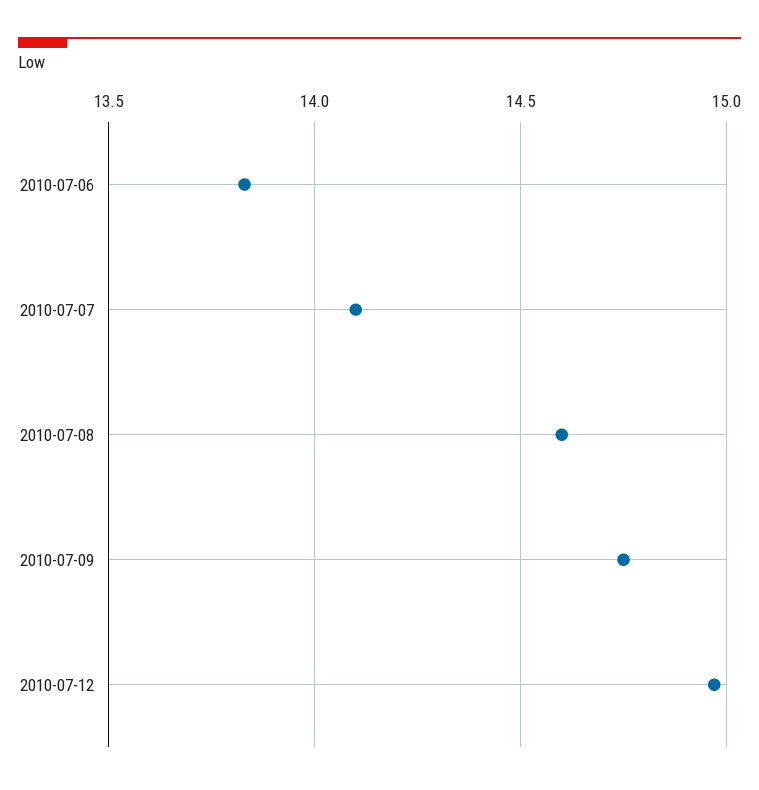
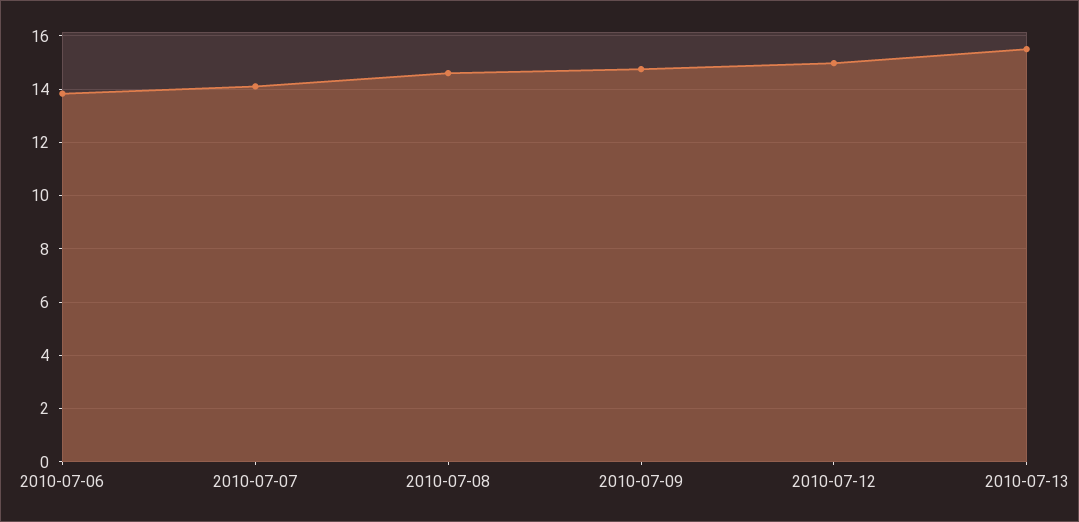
2010-07-13: none -> 15.5

